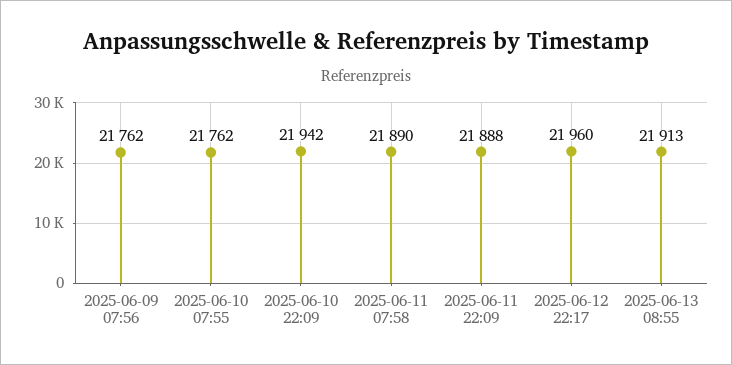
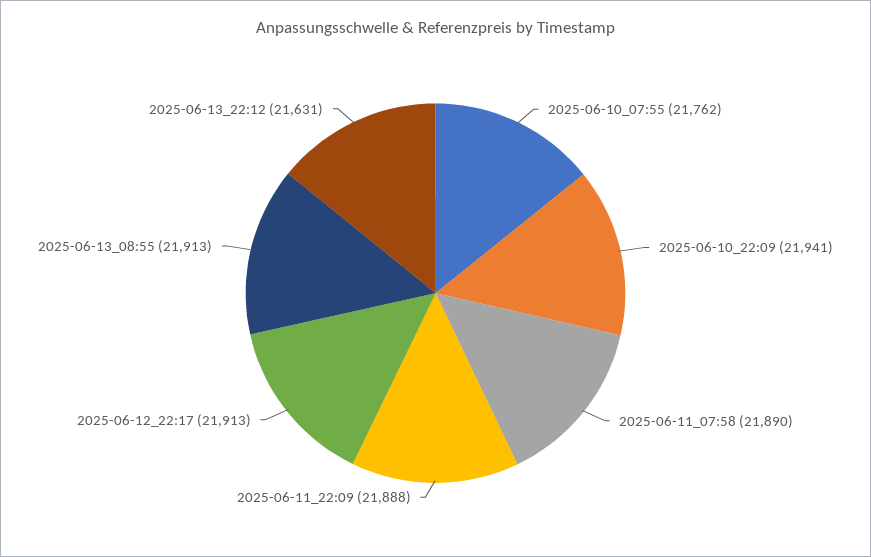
2025-06-09 07:56: 21762 -> none
2025-06-10 22:09: 21942 -> 21941
2025-06-12 22:17: 21960 -> 21913
2025-06-13_22:12: none -> 21631

